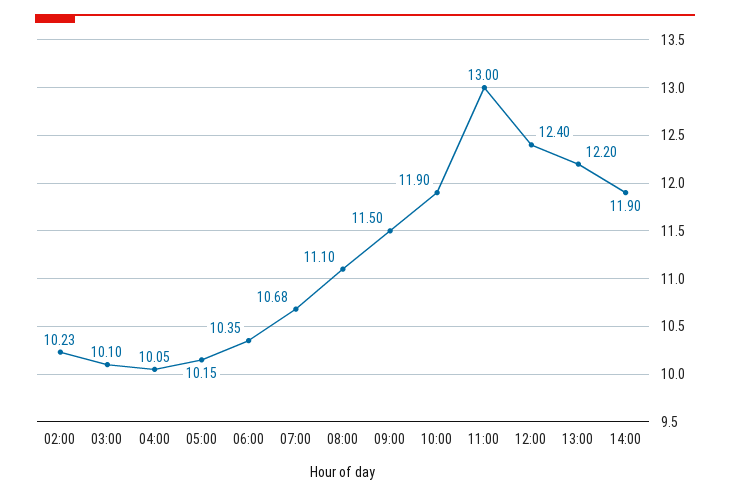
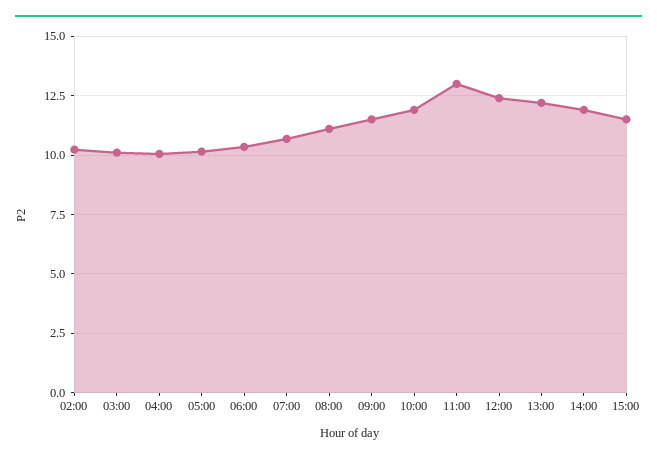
15:00: none -> 11.5

